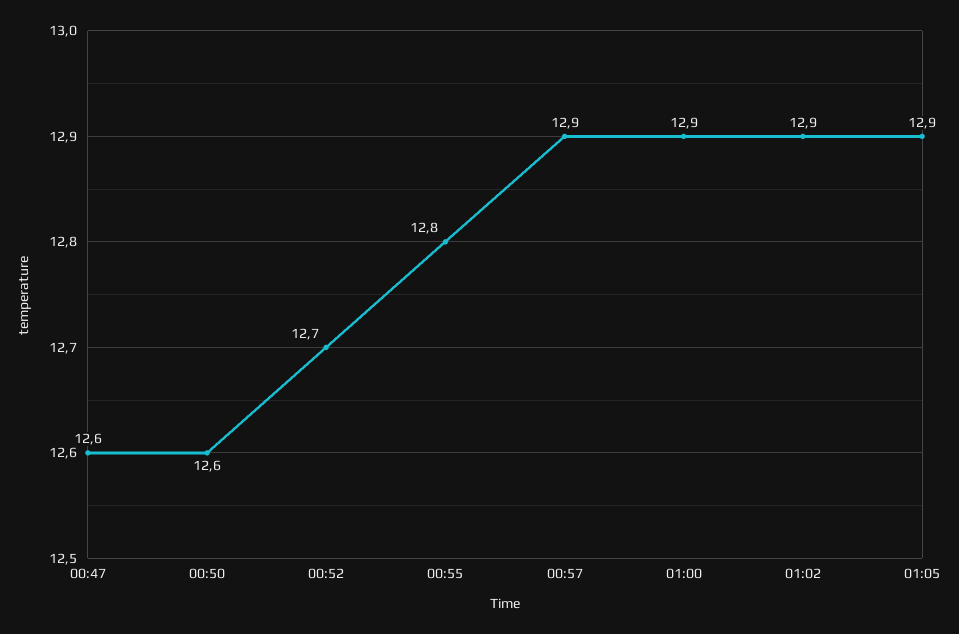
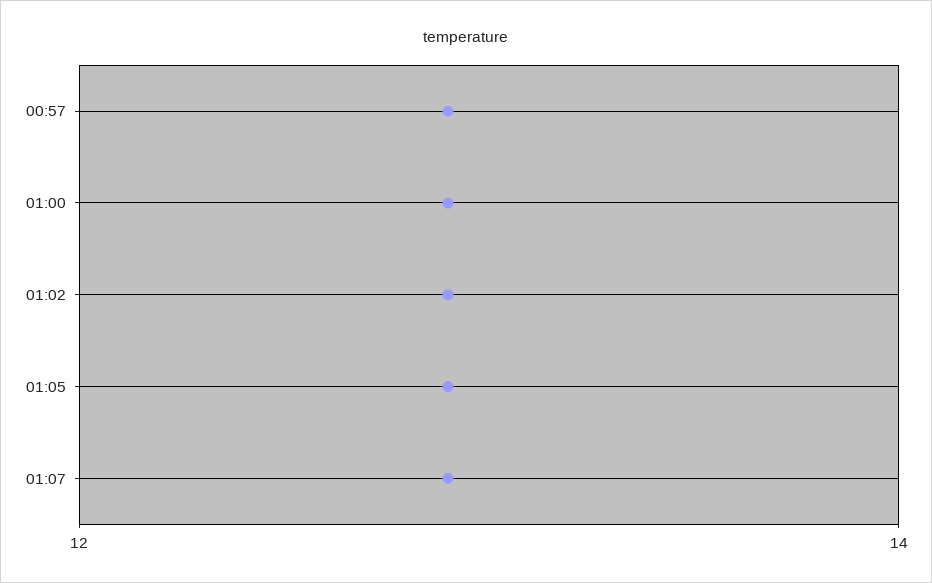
00:47: 12.6 -> none
00:50: 12.6 -> none
00:52: 12.7 -> none
00:55: 12.8 -> none
01:07: none -> 13

